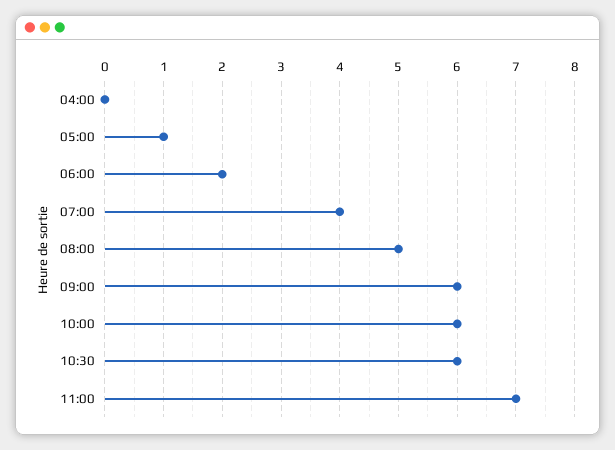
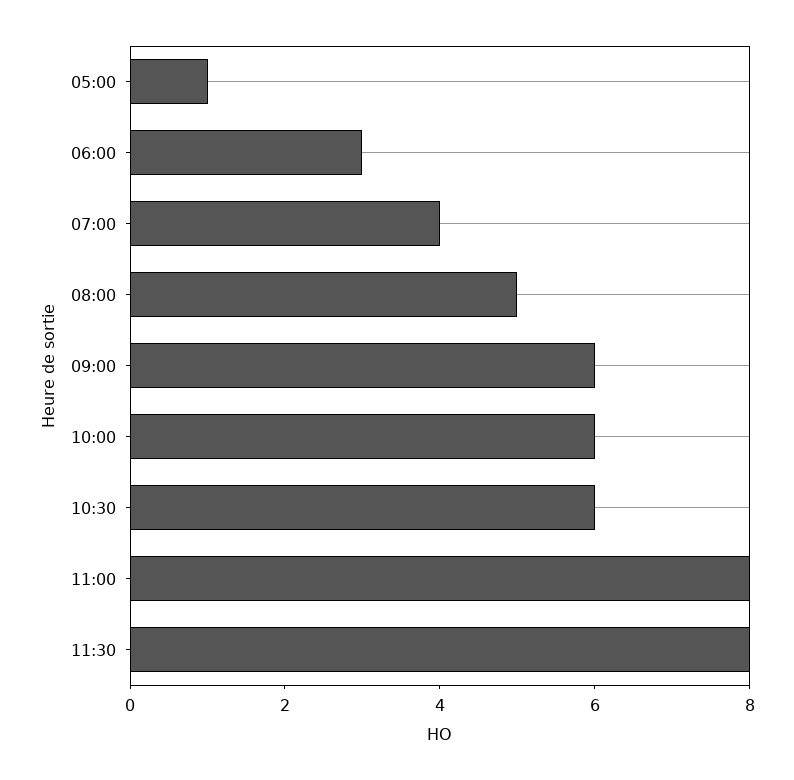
04:00: 0 -> none
06:00: 2 -> 3
11:00: 7 -> 8
11:30: none -> 8

